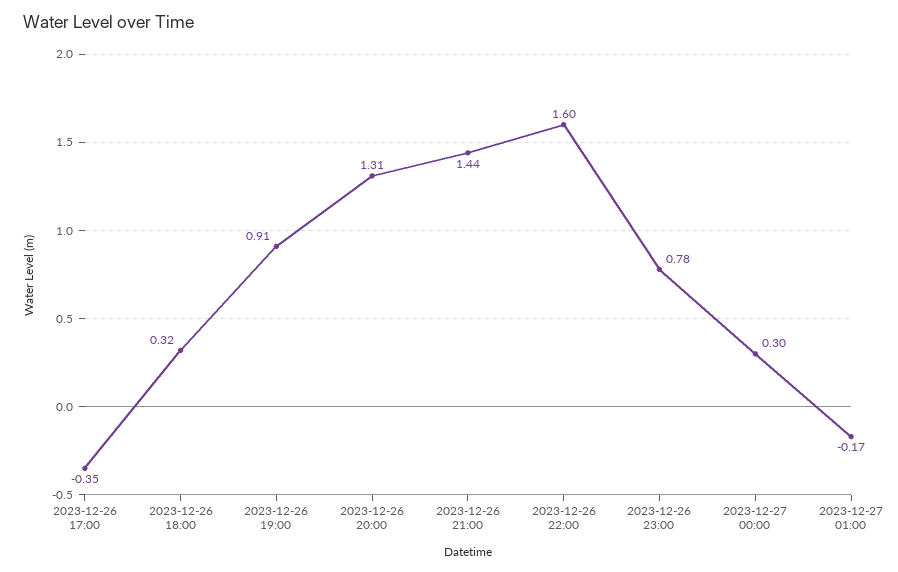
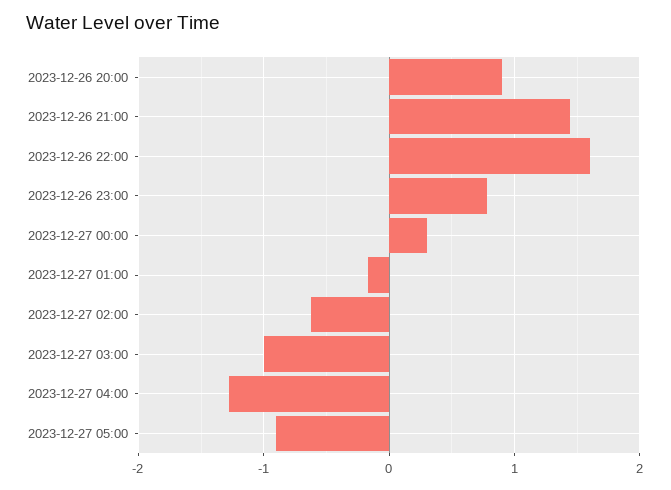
2023-12-26 17:00: -0.35 -> none
2023-12-26 18:00: 0.32 -> none
2023-12-26 19:00: 0.91 -> none
2023-12-26 20:00: 1.31 -> 0.9
2023-12-27 02:00: none -> -0.6
2023-12-27 03:00: none -> -1
2023-12-27 04:00: none -> -1.3
2023-12-27 05:00: none -> -0.9

